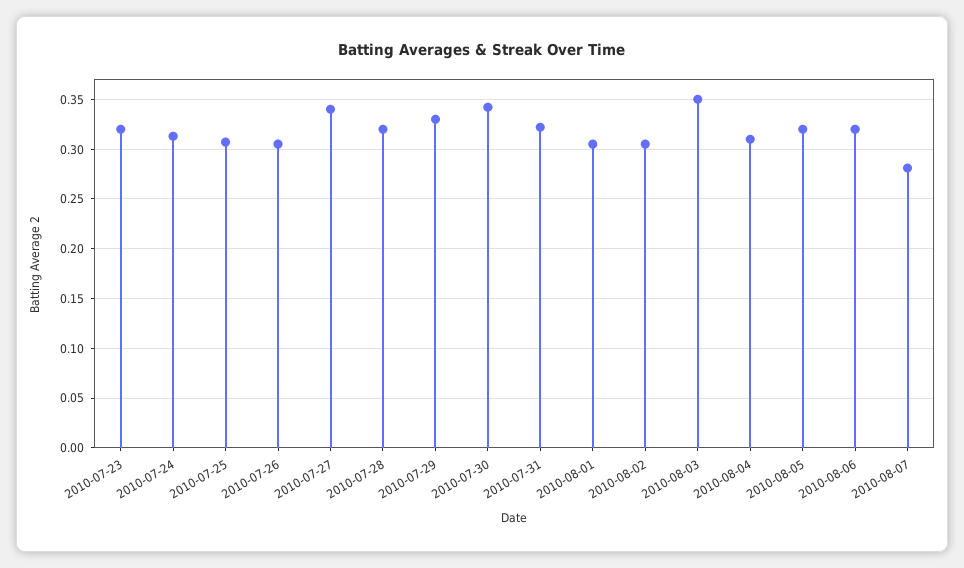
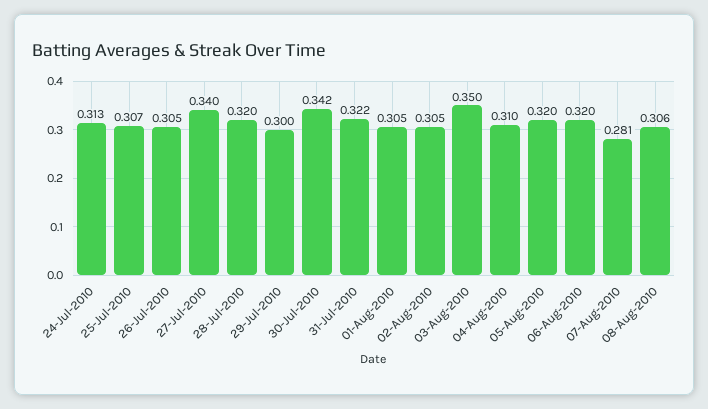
2010-07-23: 0.32 -> none
2010-07-29: 0.33 -> 0.3
08-Aug-2010: none -> 0.306

